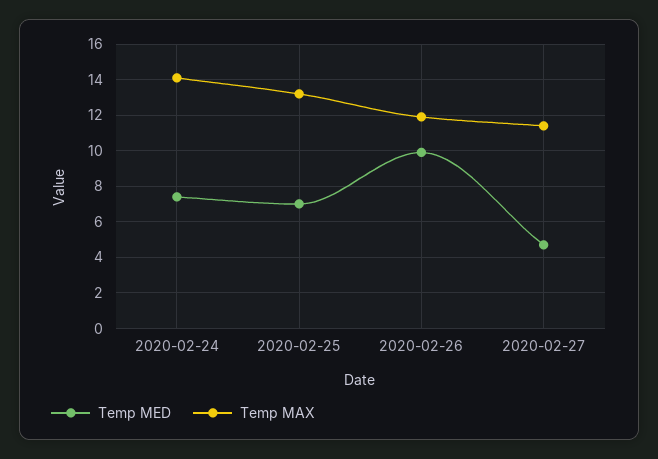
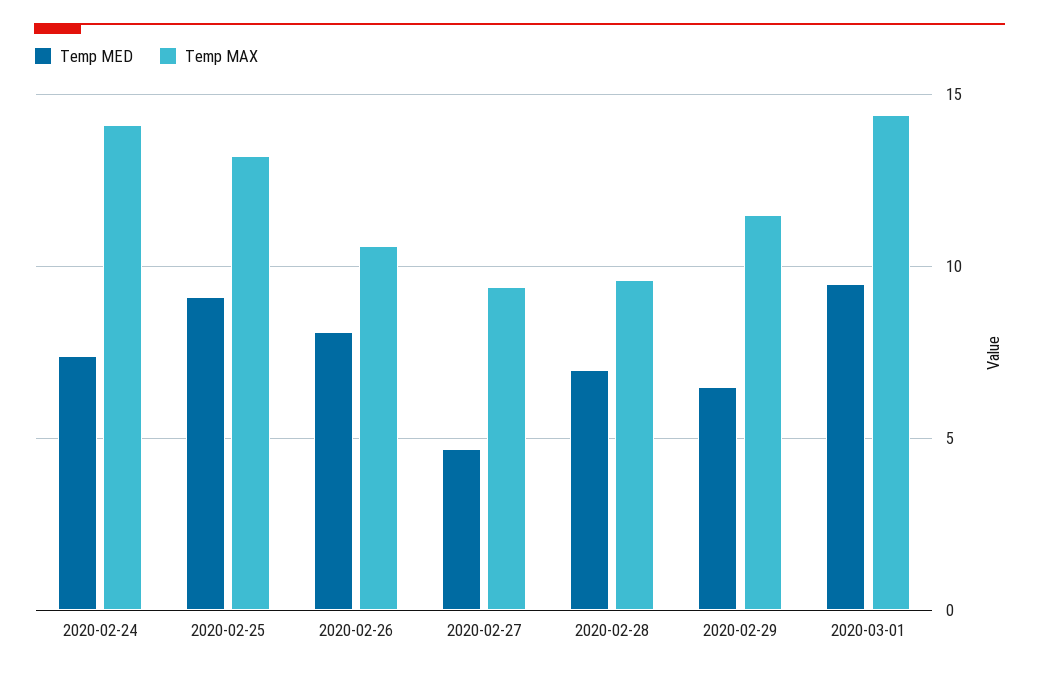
Temp MED, 2020-02-25: 7 -> 9
Temp MED, 2020-02-26: 10 -> 8
Temp MAX, 2020-02-26: 12 -> 10.5
Temp MAX, 2020-02-27: 11.5 -> 9.5
Temp MED, 2020-02-28: none -> 7
Temp MAX, 2020-02-28: none -> 9.5
Temp MED, 2020-02-29: none -> 6.5
Temp MAX, 2020-02-29: none -> 11.5
Temp MED, 2020-03-01: none -> 9.5
Temp MAX, 2020-03-01: none -> 14.5

